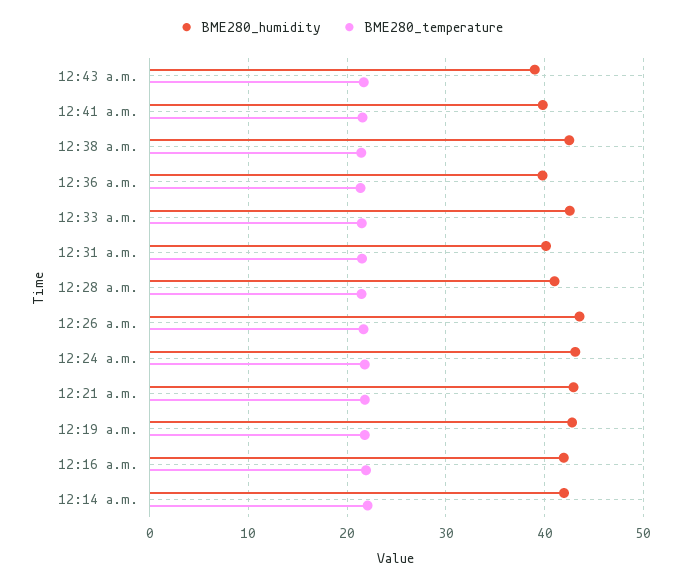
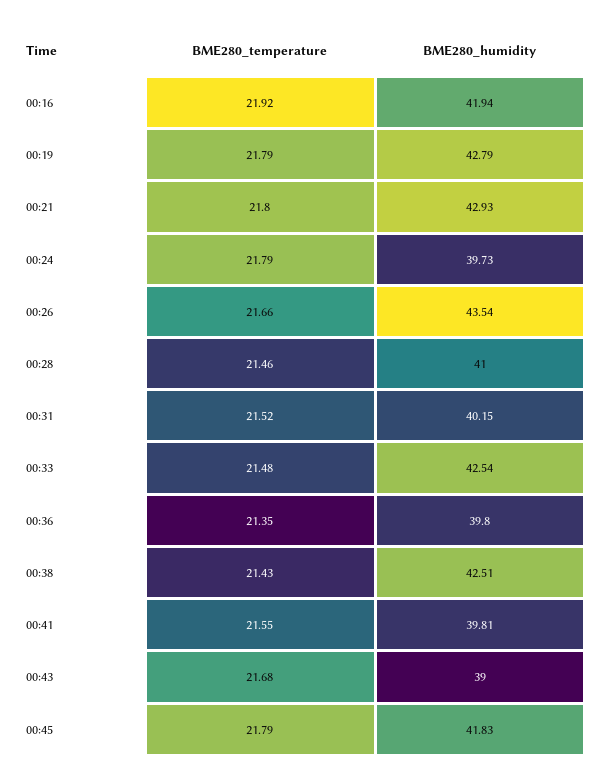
BME280_humidity, 12:24 a.m.: 43 -> 39.73
BME280_humidity, 12:14 a.m.: 42 -> none
BME280_temperature, 12:14 a.m.: 22 -> none
BME280_temperature, 00:45: none -> 21.79
BME280_humidity, 00:45: none -> 41.83

